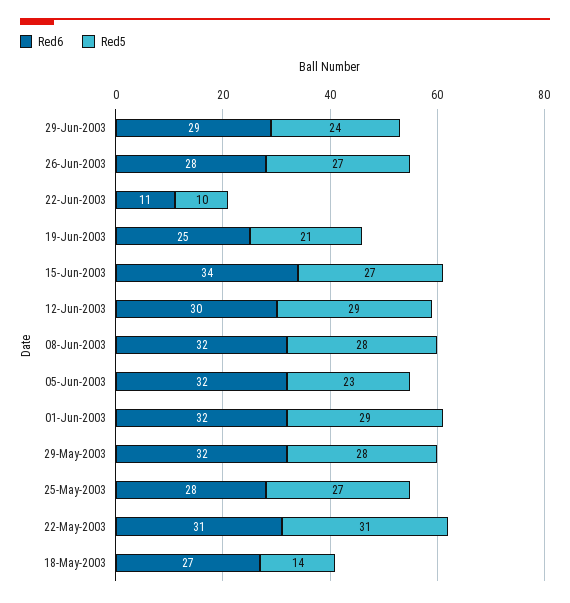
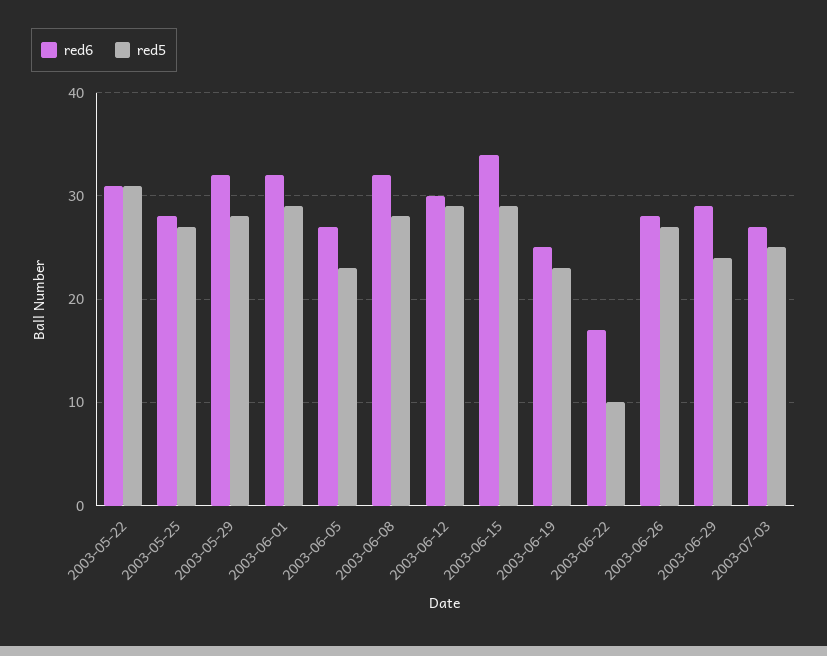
Red6, 22-Jun-2003: 11 -> 17
Red5, 19-Jun-2003: 21 -> 23
Red5, 15-Jun-2003: 27 -> 29
Red6, 05-Jun-2003: 32 -> 27
Red6, 18-May-2003: 27 -> none
Red5, 18-May-2003: 14 -> none
Red6, 2003-07-03: none -> 27
Red5, 2003-07-03: none -> 25

